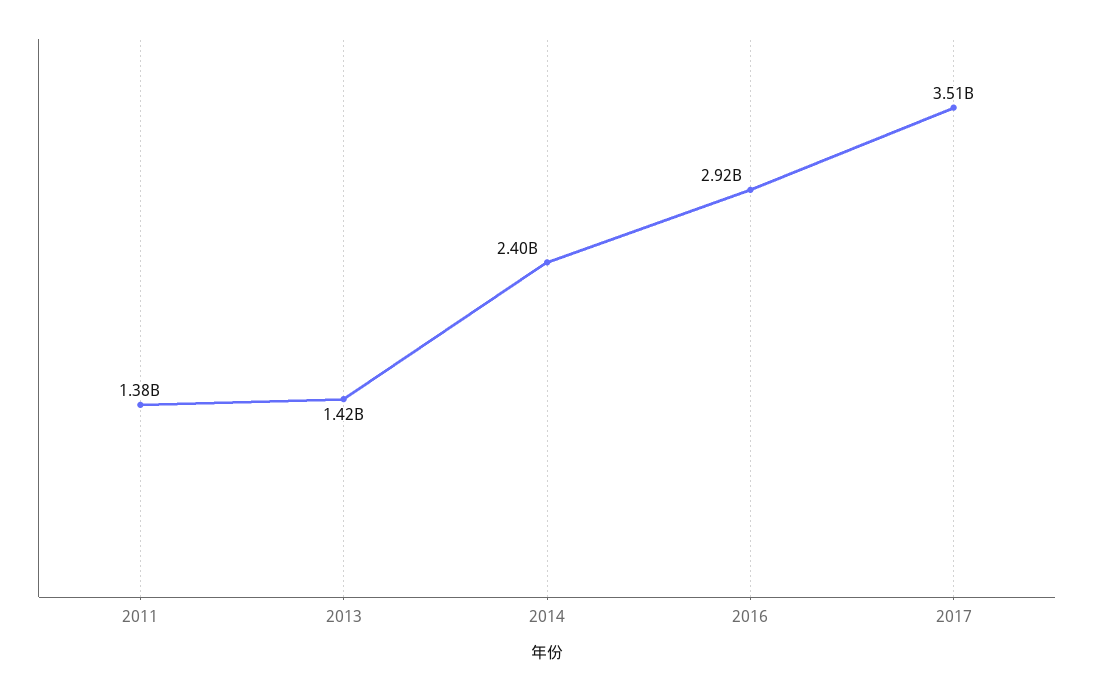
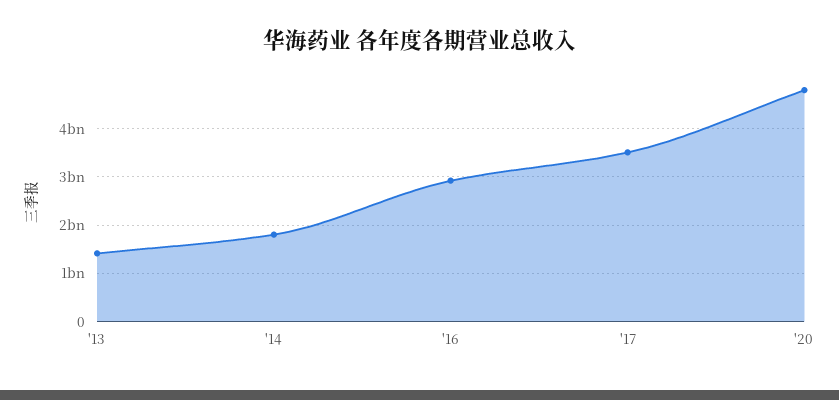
2011: 1380000000 -> none
2014: 2400000000 -> 1800000000
'20: none -> 4800000000

